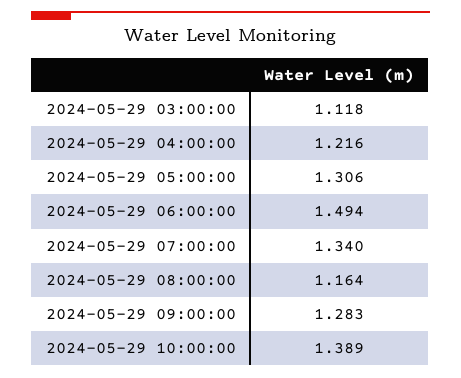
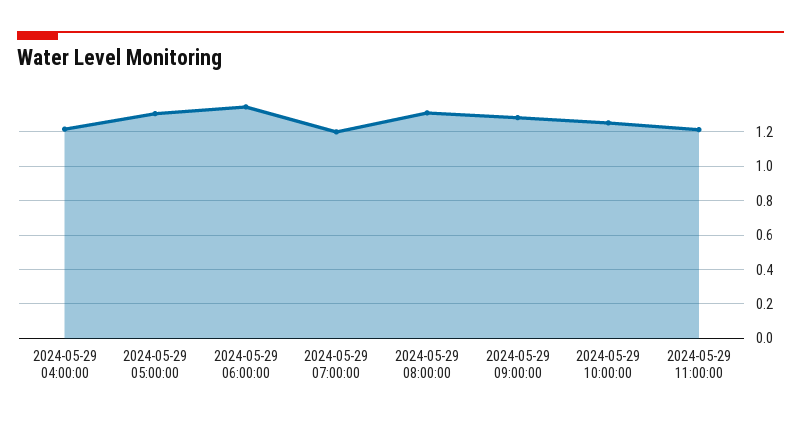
2024-05-29 03:00:00: 1.118 -> none
2024-05-29 06:00:00: 1.494 -> 1.35
2024-05-29 07:00:00: 1.34 -> 1.2
2024-05-29 08:00:00: 1.164 -> 1.3
2024-05-29 10:00:00: 1.389 -> 1.25
2024-05-29 11:00:00: none -> 1.2

